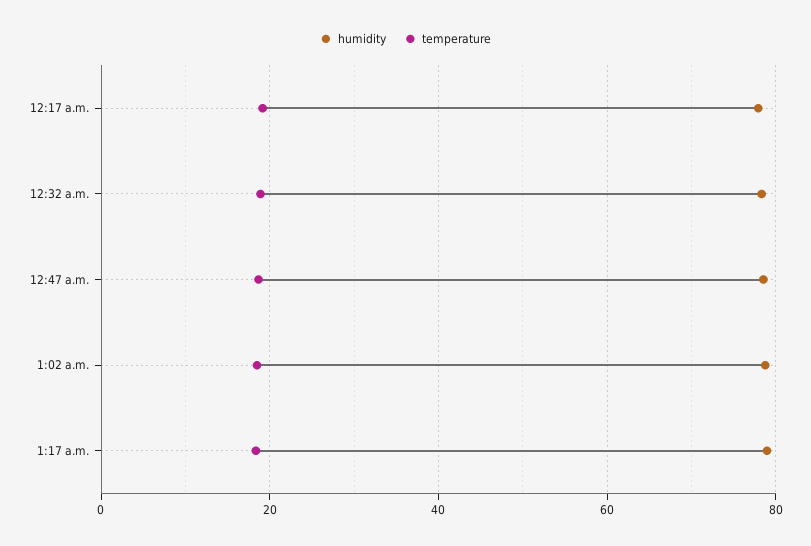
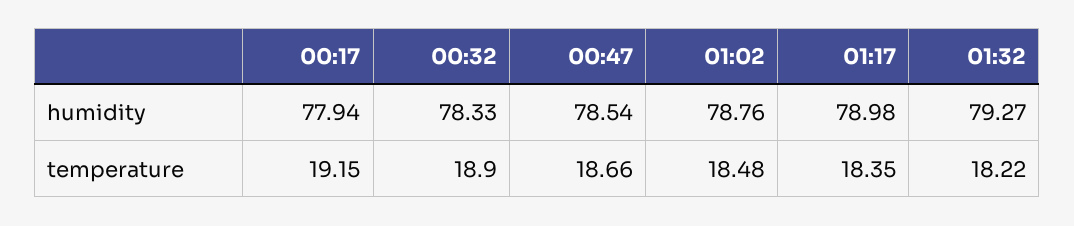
humidity, 01:32: none -> 79.27
temperature, 01:32: none -> 18.22

